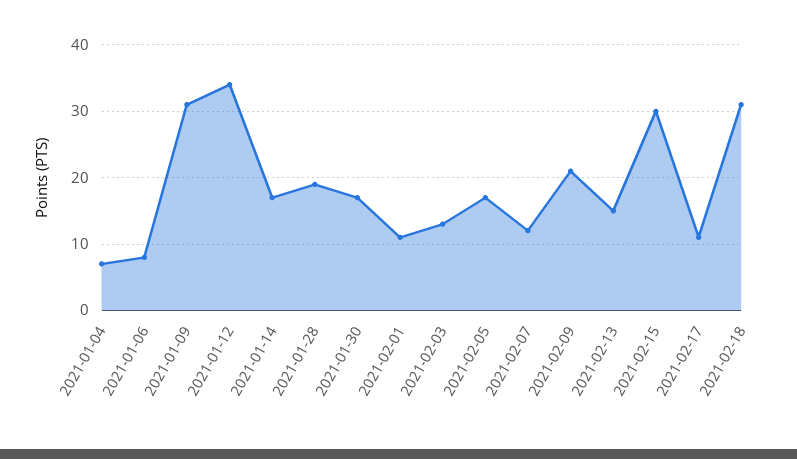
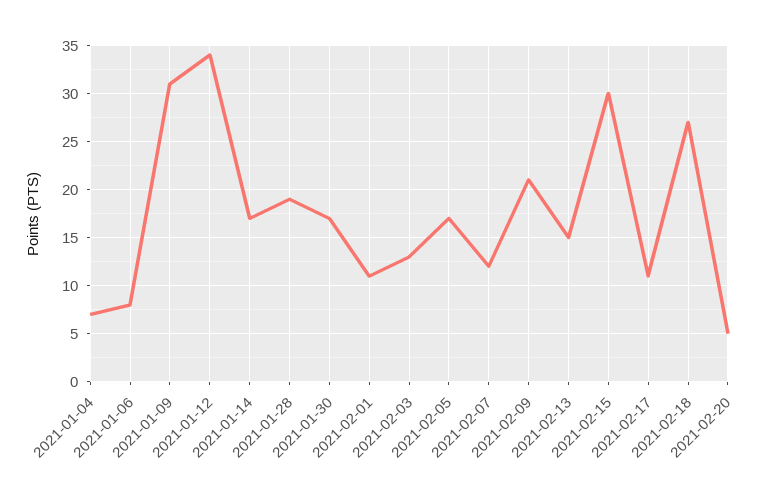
2021-02-18: 31 -> 27
2021-02-20: none -> 5

